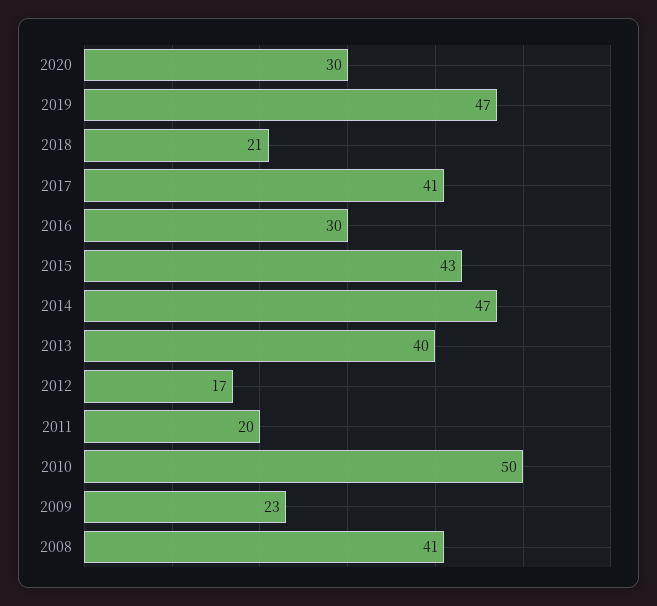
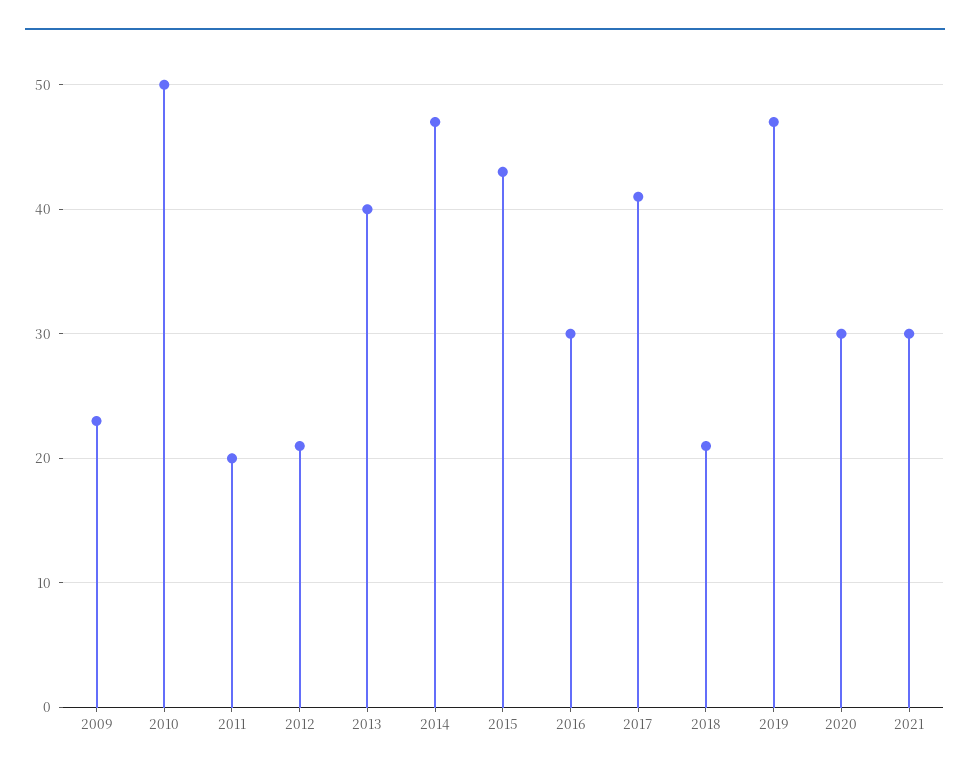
2012: 17 -> 21
2008: 41 -> none
2021: none -> 30

